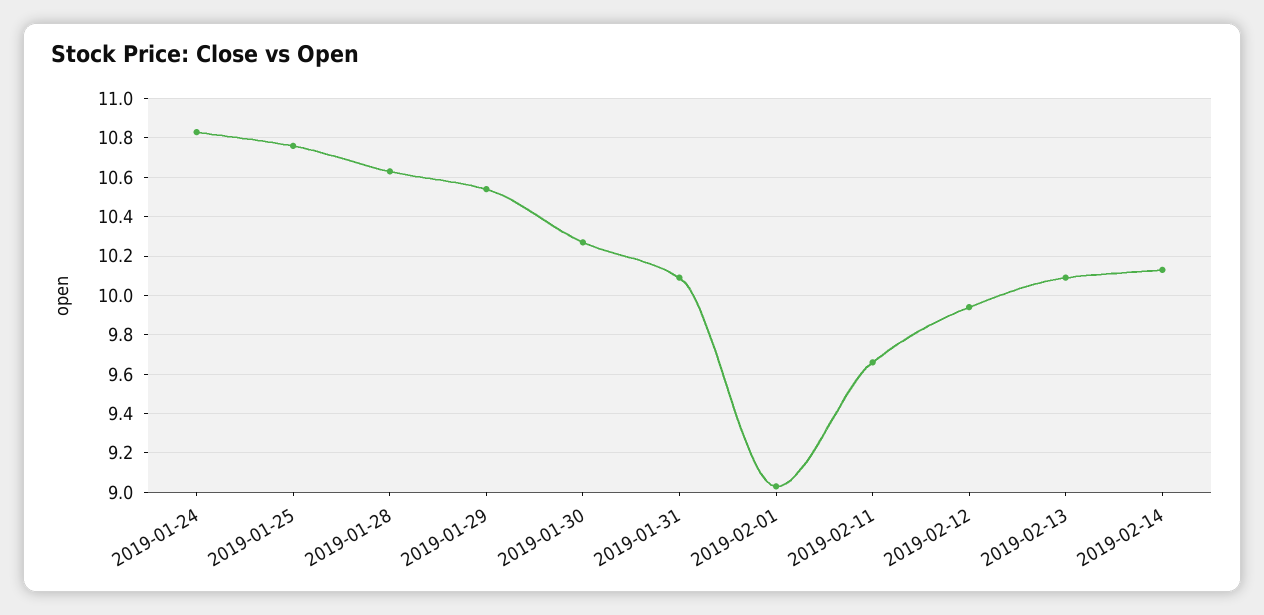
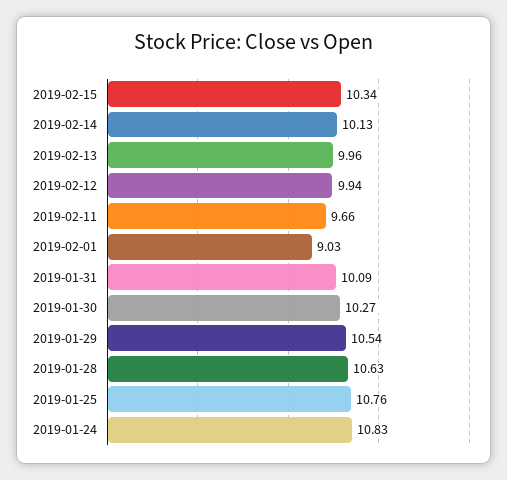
2019-02-13: 10.1 -> 9.96
2019-02-15: none -> 10.34

